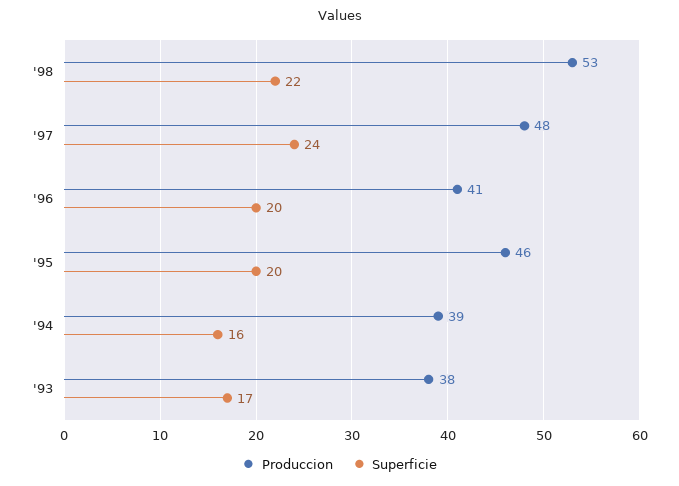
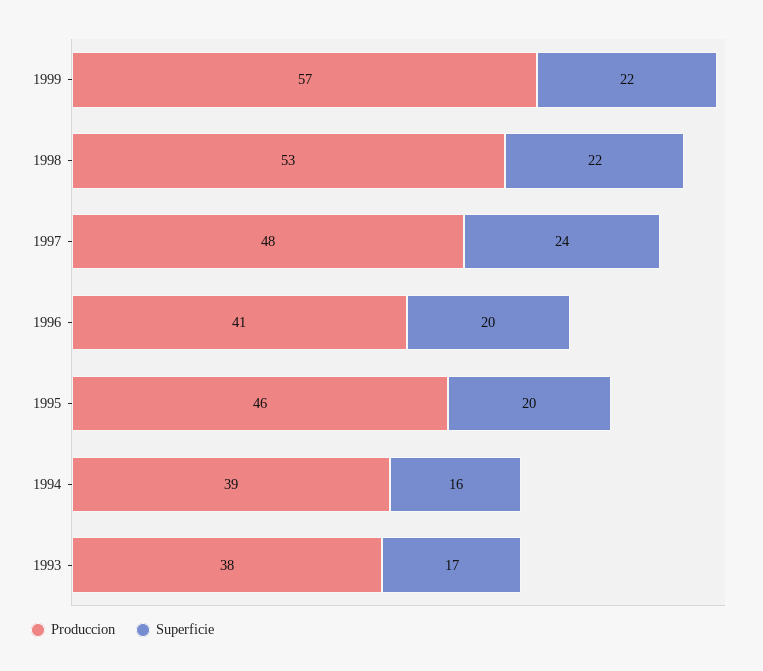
Produccion, 1999: none -> 57
Superficie, 1999: none -> 22

